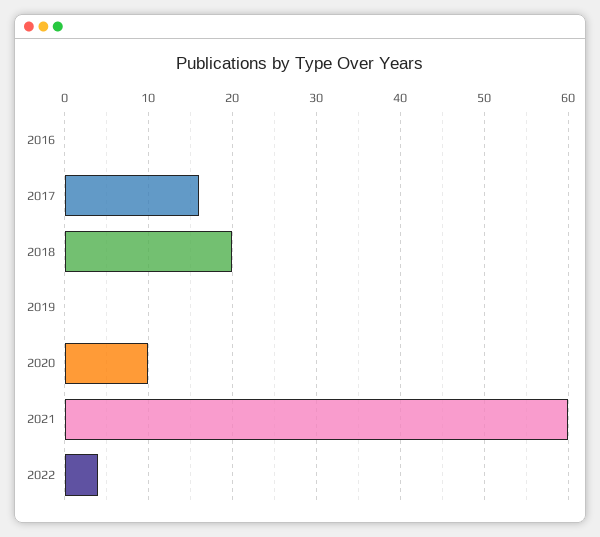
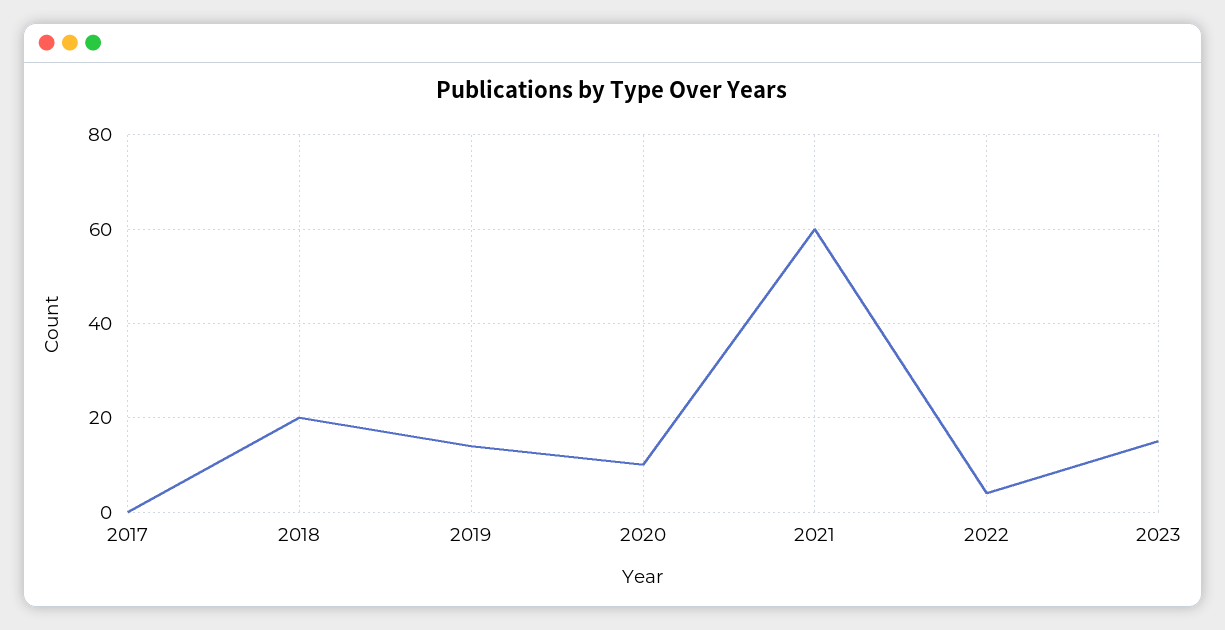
2016: 0 -> none
2017: 16 -> 0
2019: 0 -> 15
2023: none -> 15

